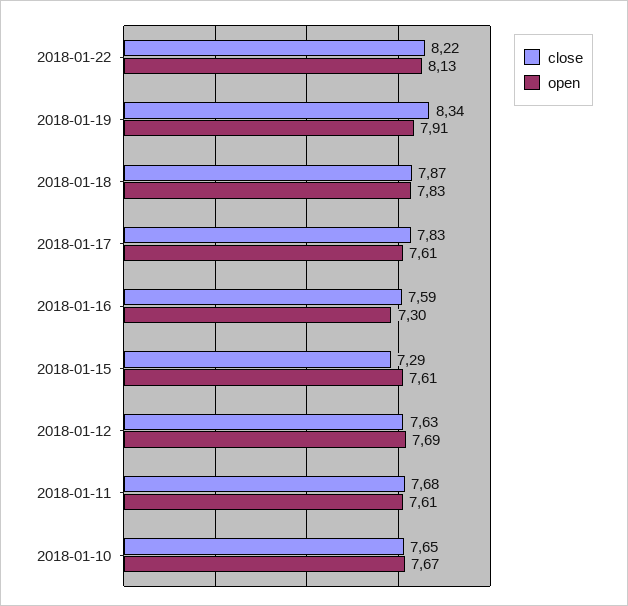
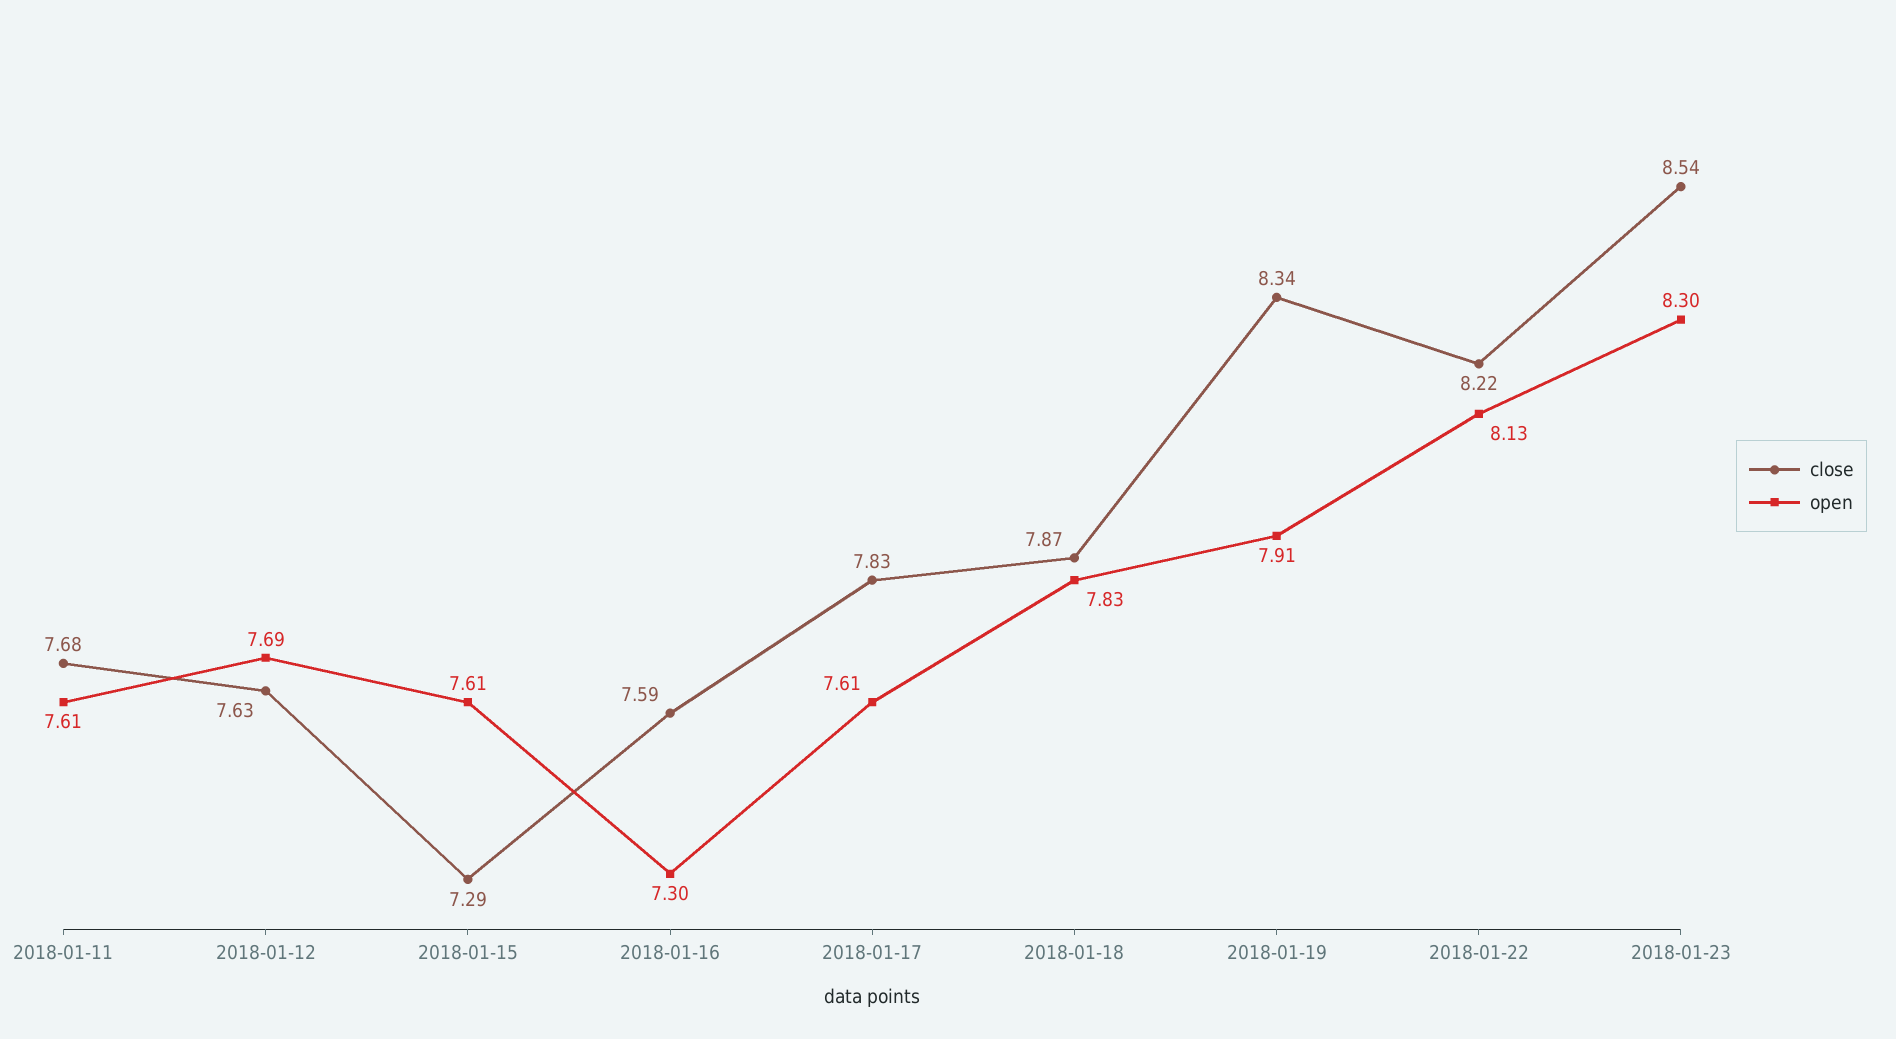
close, 2018-01-10: 7.65 -> none
open, 2018-01-10: 7.67 -> none
close, 2018-01-23: none -> 8.54
open, 2018-01-23: none -> 8.3

